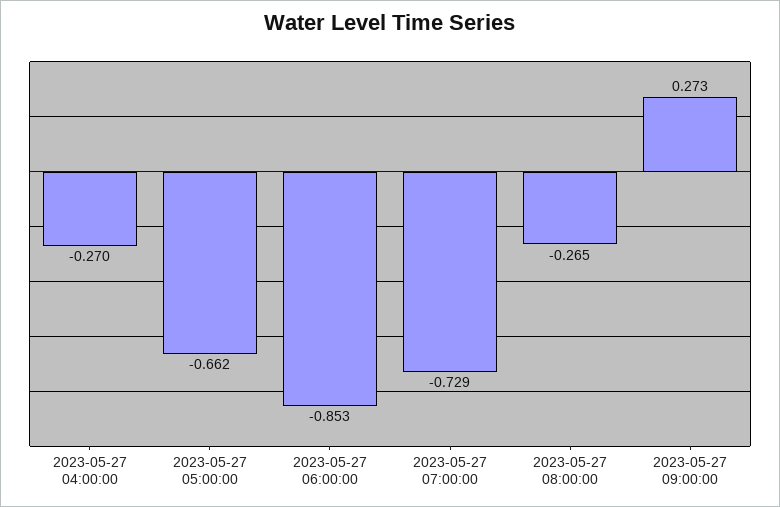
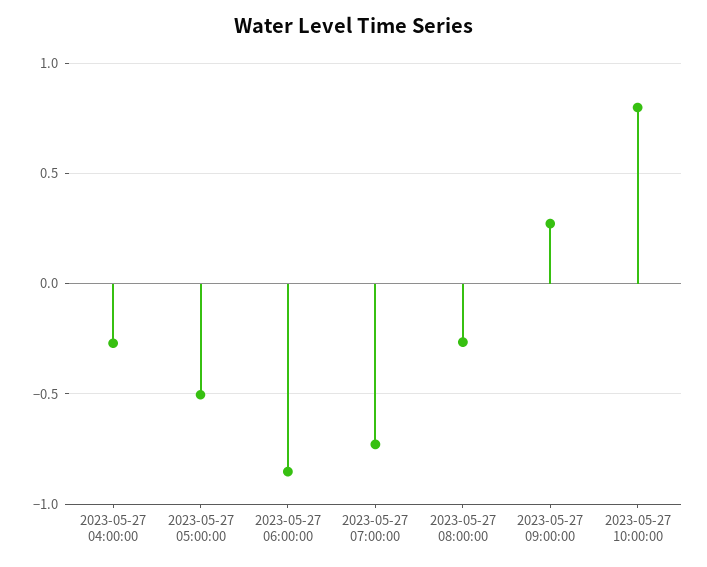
2023-05-27 05:00:00: -0.662 -> -0.5
2023-05-27 10:00:00: none -> 0.8

